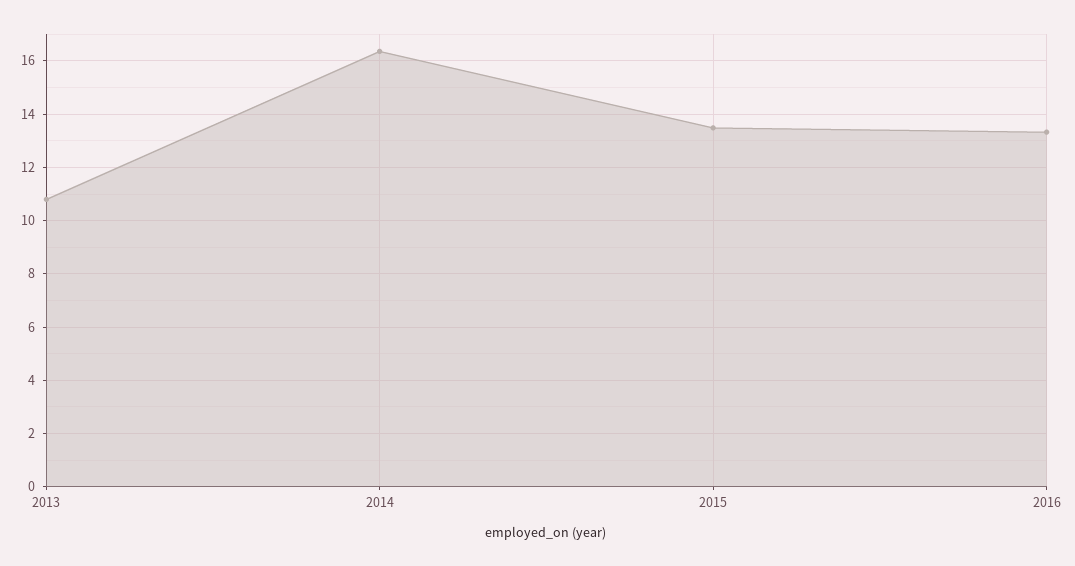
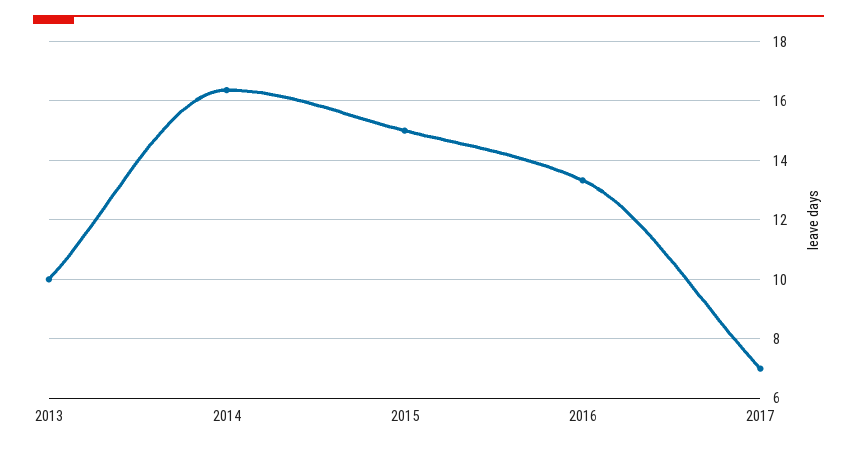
2013: 10.75 -> 10
2015: 13.5 -> 15
2017: none -> 7

